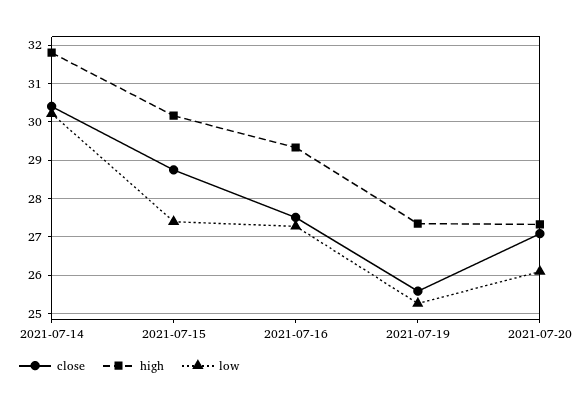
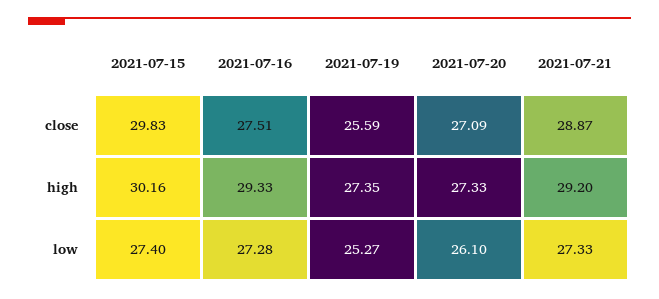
close, 2021-07-14: 30.4 -> none
high, 2021-07-14: 31.8 -> none
low, 2021-07-14: 30.2 -> none
close, 2021-07-15: 28.8 -> 29.83
close, 2021-07-21: none -> 28.87
high, 2021-07-21: none -> 29.2
low, 2021-07-21: none -> 27.33

